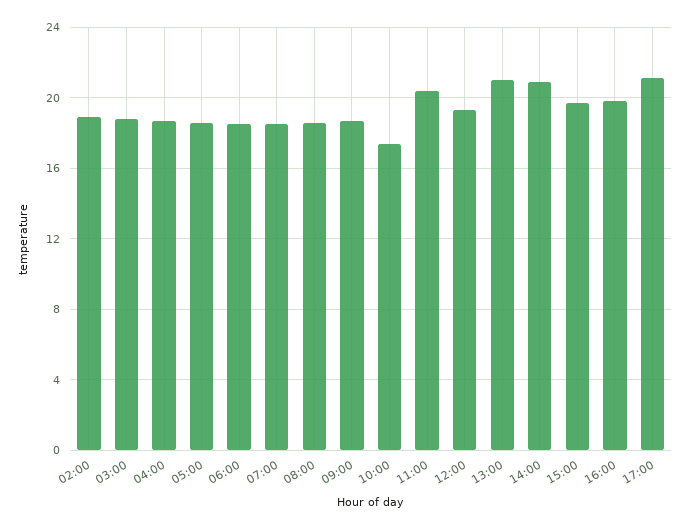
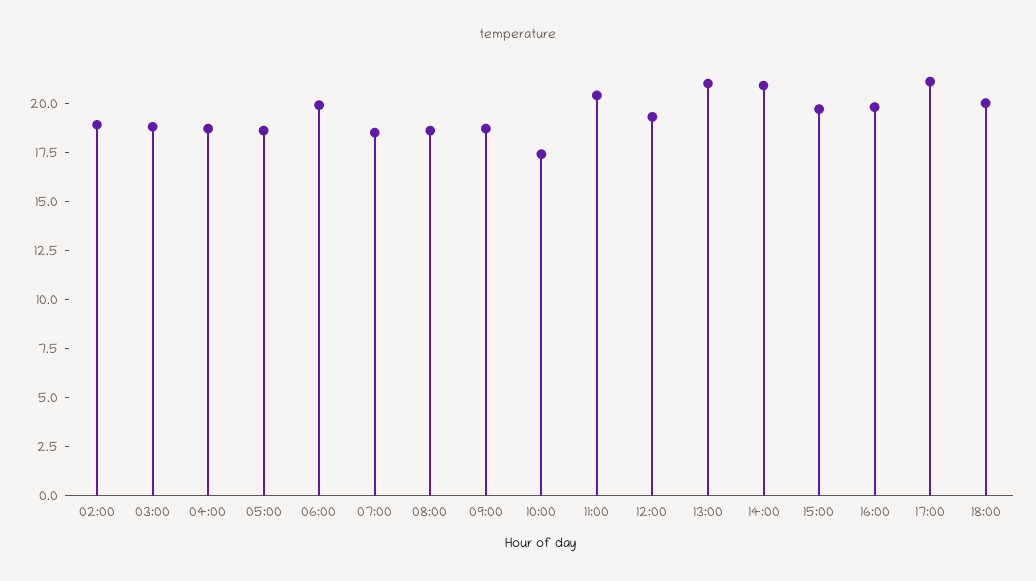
06:00: 18.5 -> 20
18:00: none -> 20

